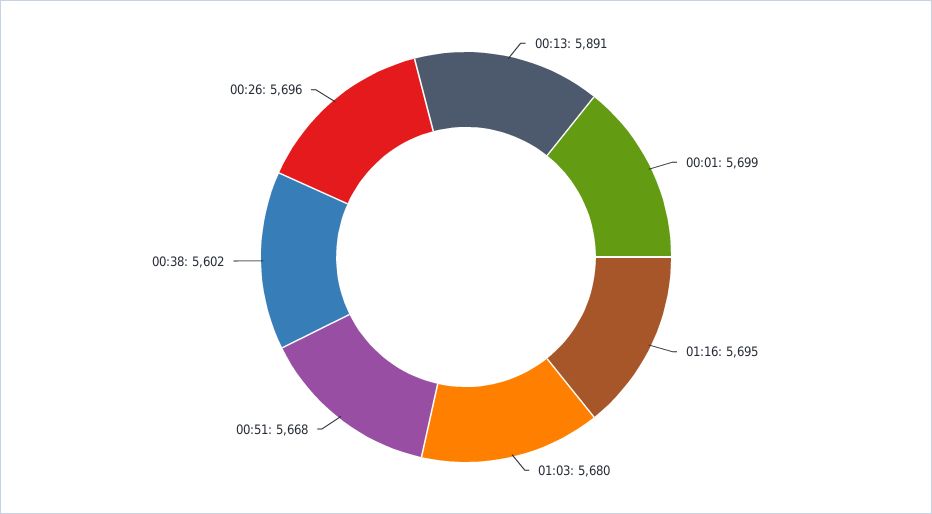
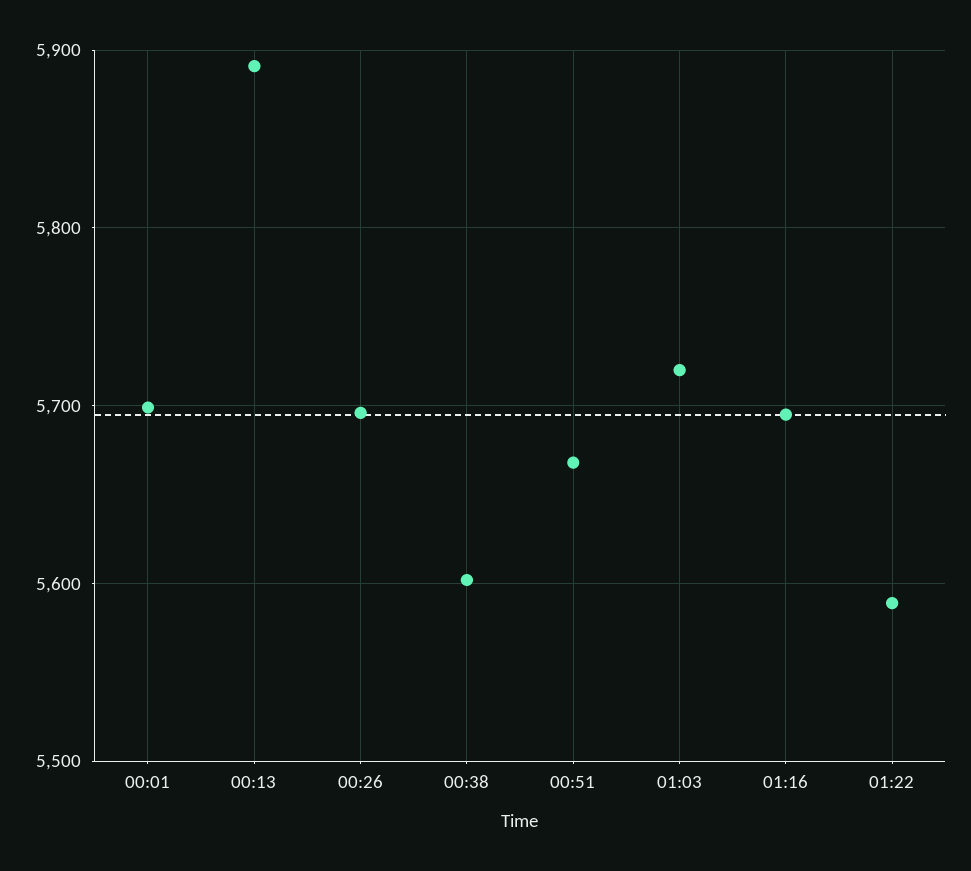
01:03: 5680 -> 5720
01:22: none -> 5590

